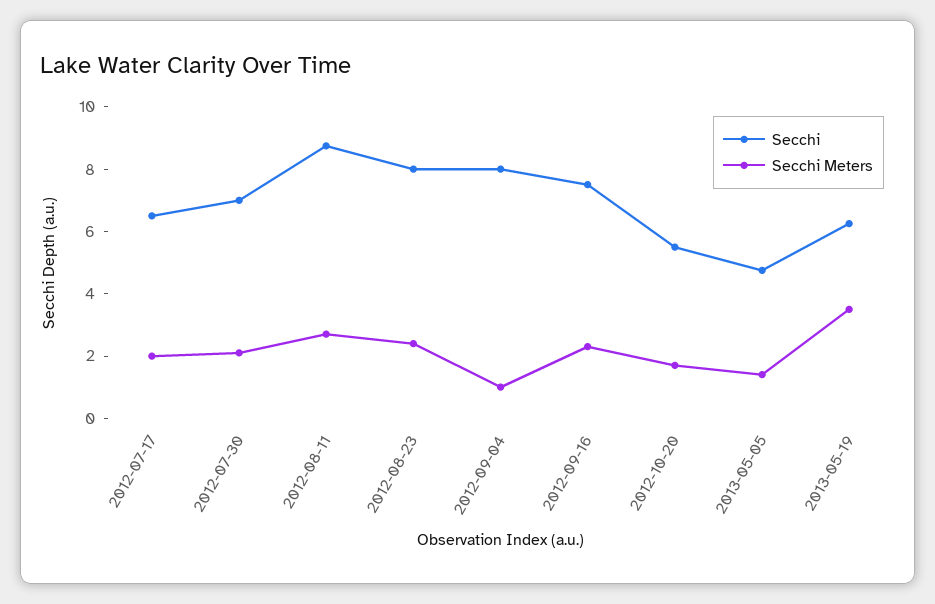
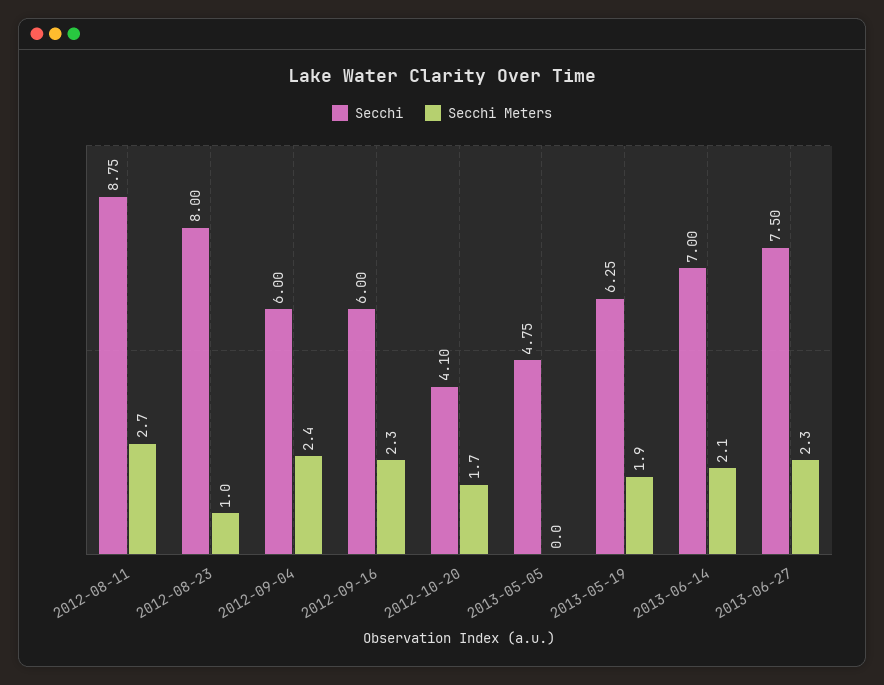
Secchi, 2012-07-17: 6.5 -> none
Secchi Meters, 2012-07-17: 2 -> none
Secchi, 2012-07-30: 7 -> none
Secchi Meters, 2012-07-30: 2 -> none
Secchi Meters, 2012-08-23: 2.5 -> 1
Secchi, 2012-09-04: 8 -> 6
Secchi Meters, 2012-09-04: 1 -> 2.4
Secchi, 2012-09-16: 7.5 -> 6
Secchi, 2012-10-20: 5.5 -> 4.1
Secchi Meters, 2013-05-05: 1.5 -> 0
Secchi Meters, 2013-05-19: 3.5 -> 1.9
Secchi, 2013-06-14: none -> 7
Secchi Meters, 2013-06-14: none -> 2.1
Secchi, 2013-06-27: none -> 7.5
Secchi Meters, 2013-06-27: none -> 2.3

